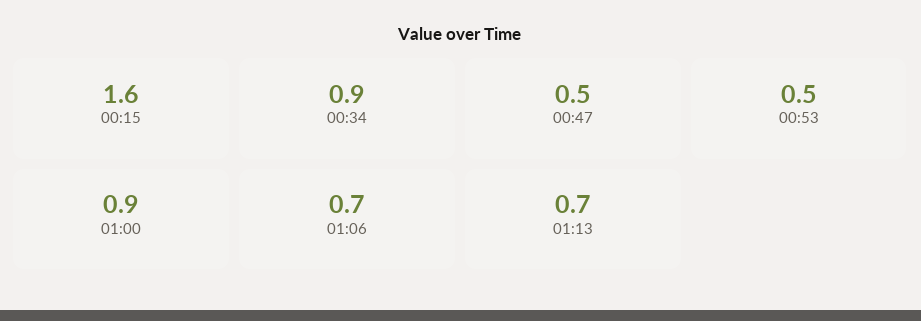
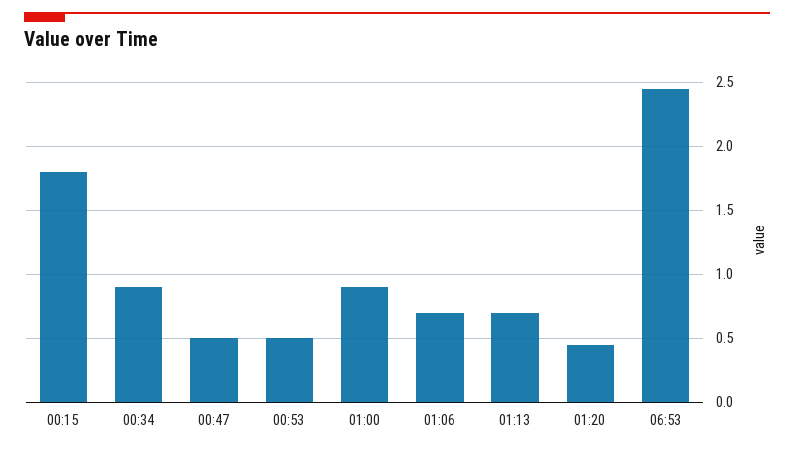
00:15: 1.6 -> 1.8
01:20: none -> 0.45
06:53: none -> 2.45

